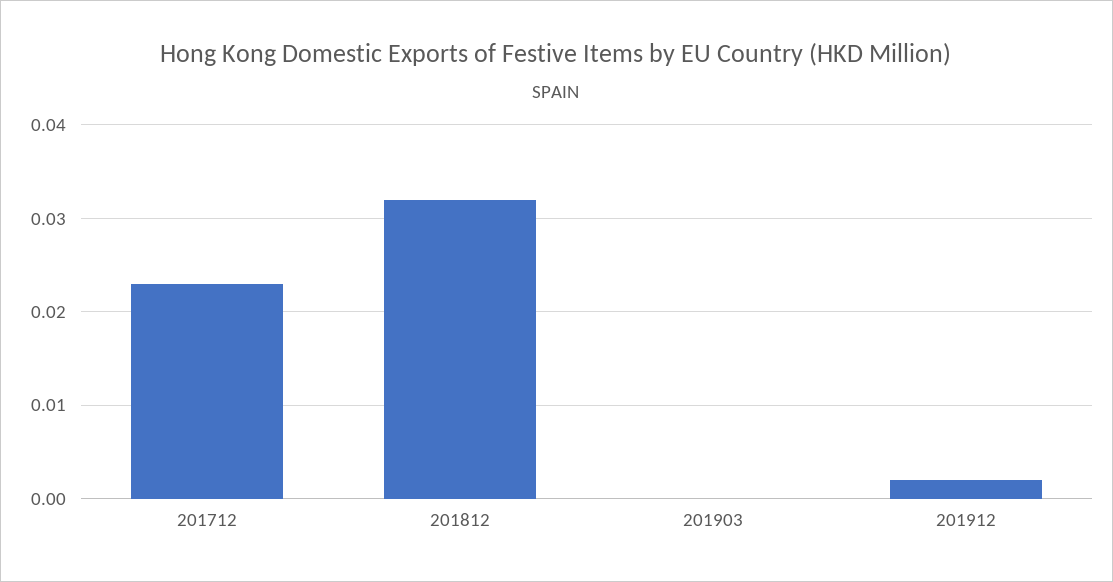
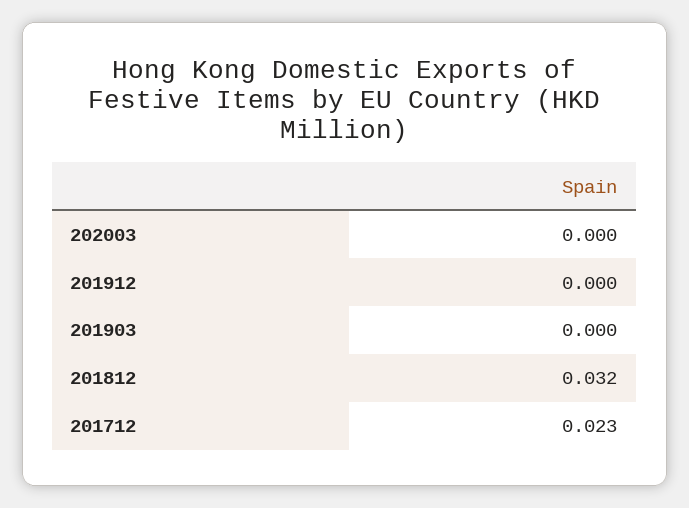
201912: 0.002 -> 0
202003: none -> 0

